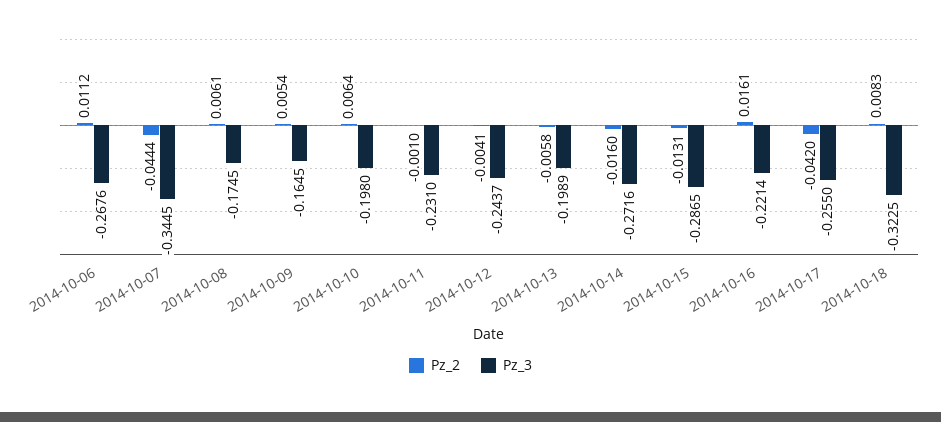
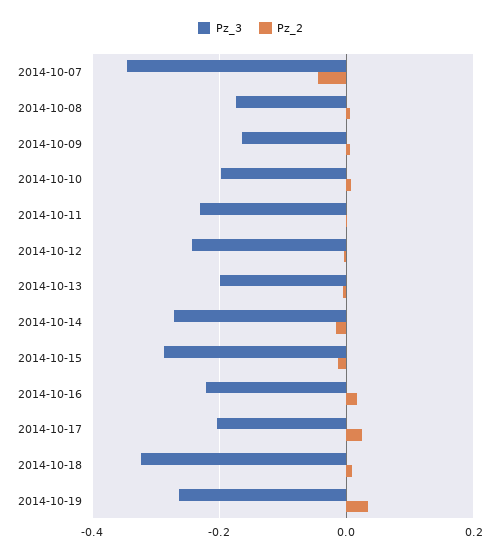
Pz_2, 2014-10-06: 0.0112 -> none
Pz_3, 2014-10-06: -0.2676 -> none
Pz_2, 2014-10-17: -0.042 -> 0.02
Pz_3, 2014-10-17: -0.255 -> -0.2
Pz_3, 2014-10-19: none -> -0.26
Pz_2, 2014-10-19: none -> 0.04

